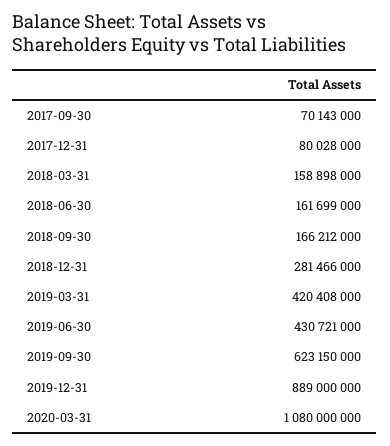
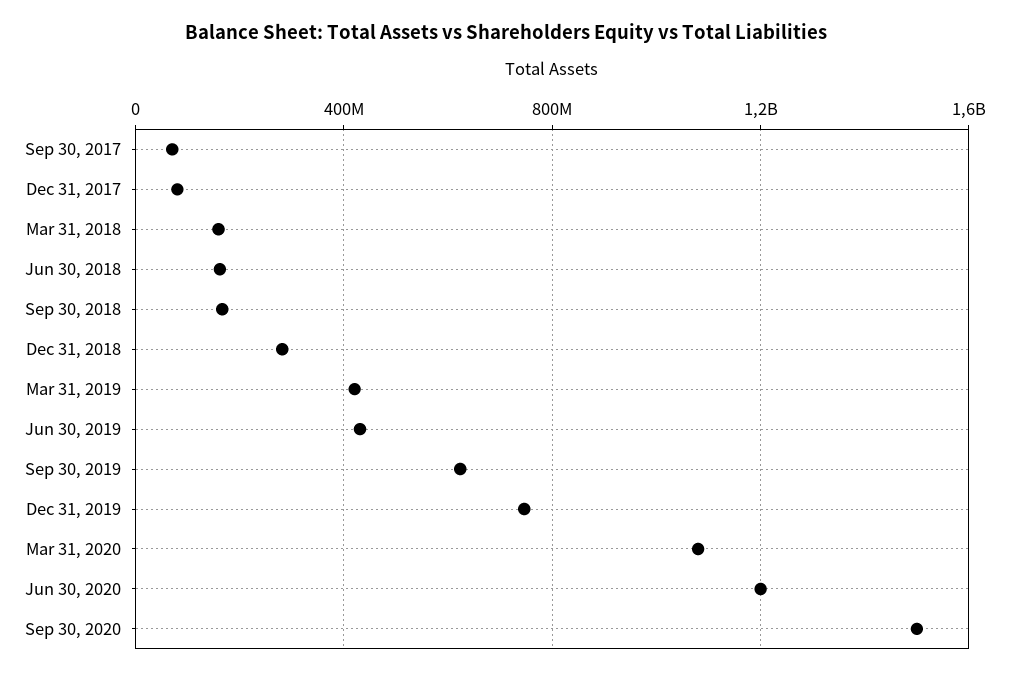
2019-12-31: 889000000 -> 750000000
Jun 30, 2020: none -> 1200000000
Sep 30, 2020: none -> 1500000000

